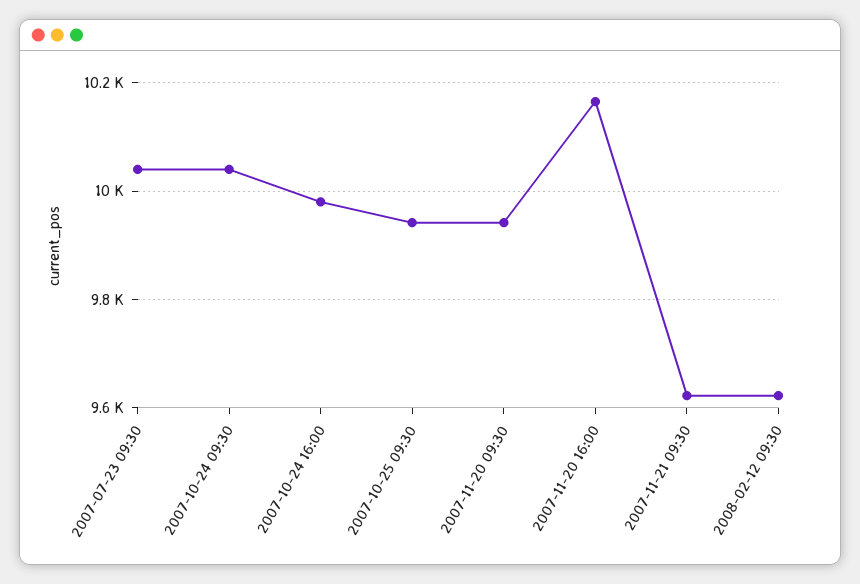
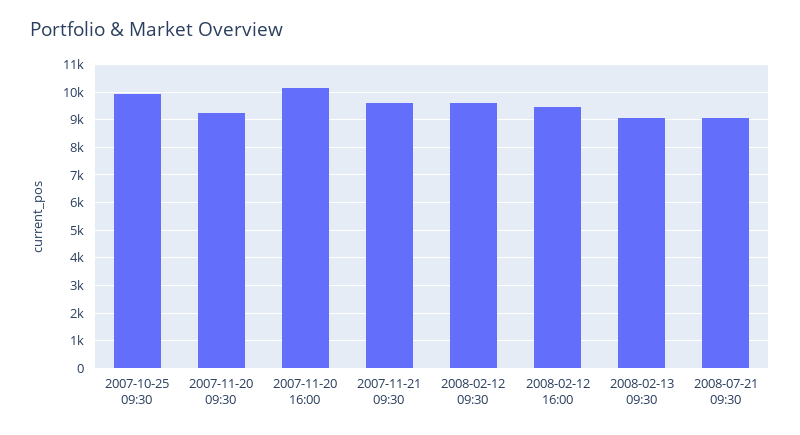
2007-07-23 09:30: 10040 -> none
2007-10-24 09:30: 10040 -> none
2007-10-24 16:00: 9980 -> none
2007-11-20 09:30: 9940 -> 9250
2008-02-12 16:00: none -> 9500
2008-02-13 09:30: none -> 9000
2008-07-21 09:30: none -> 9000

